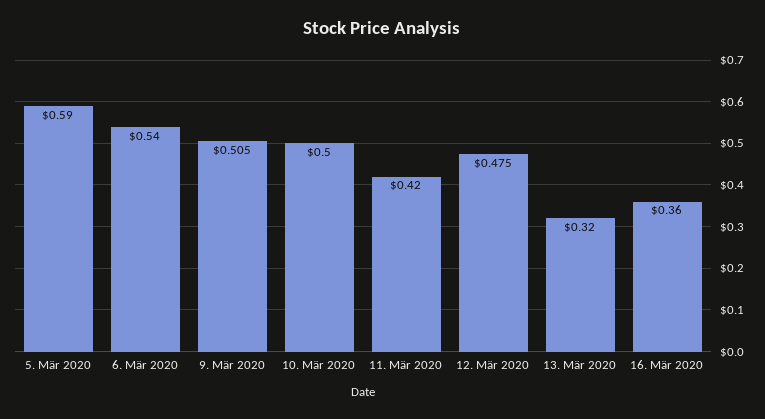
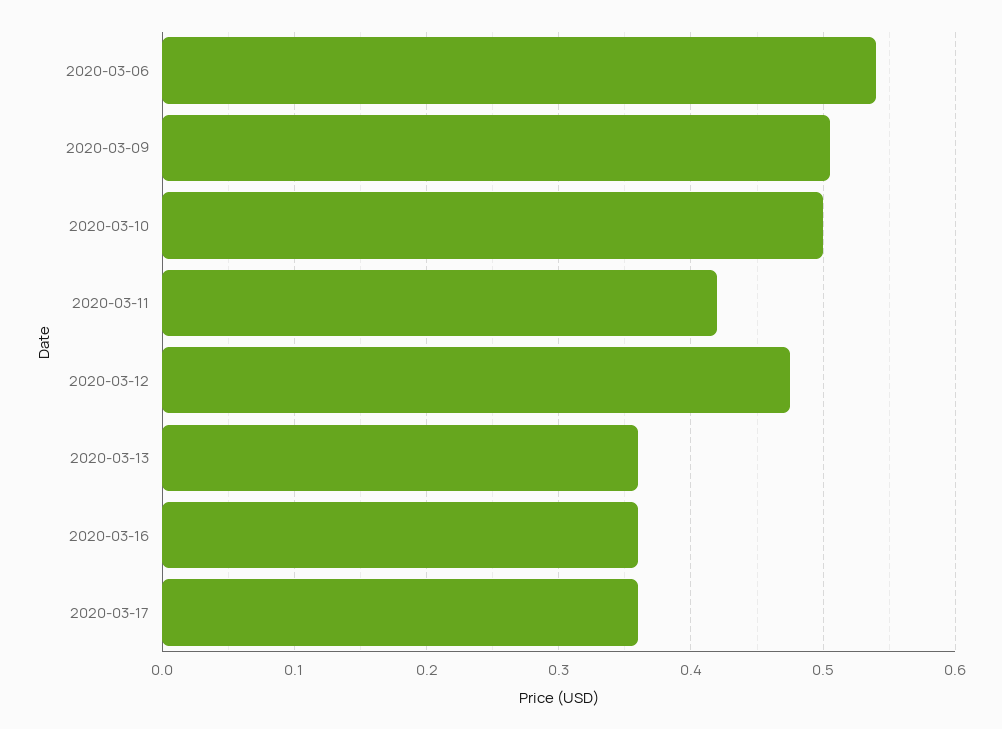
5. Mär 2020: 0.59 -> none
13. Mär 2020: 0.32 -> 0.36
2020-03-17: none -> 0.36

